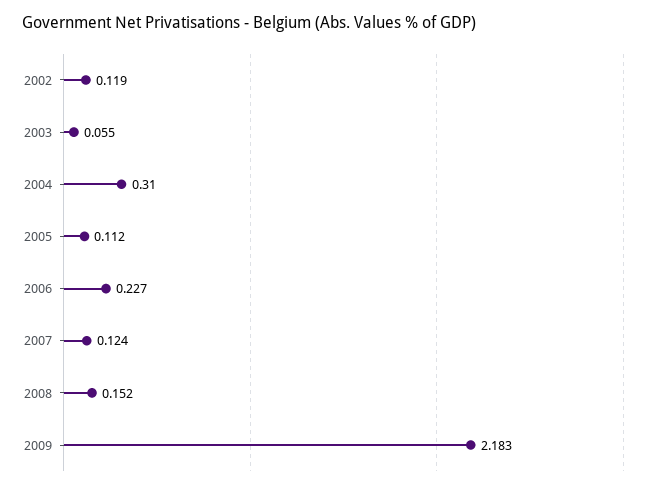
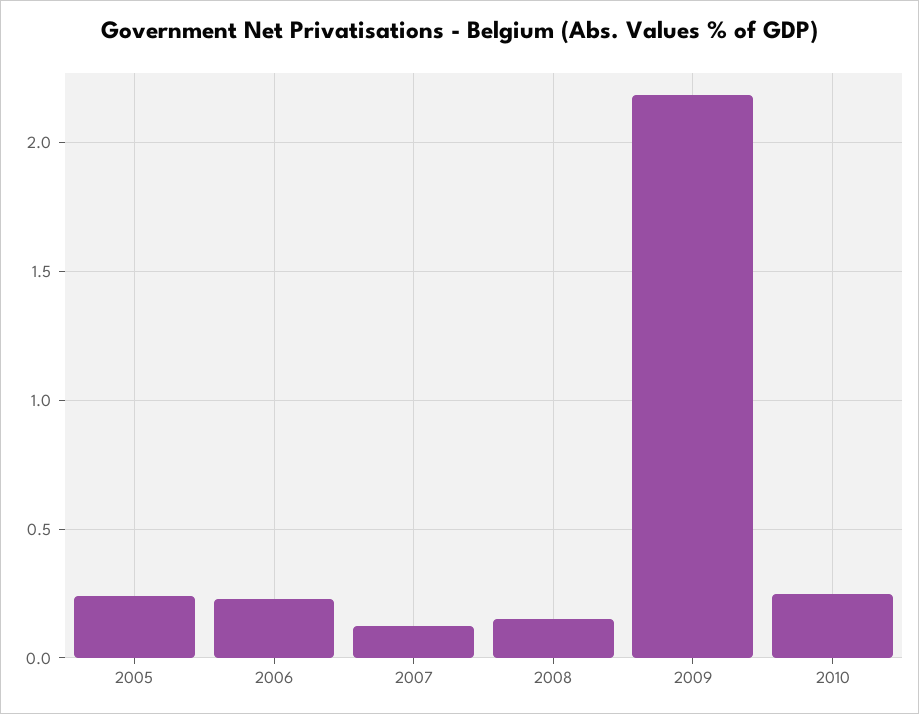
2002: 0.119 -> none
2003: 0.055 -> none
2004: 0.31 -> none
2005: 0.112 -> 0.25
2010: none -> 0.25

